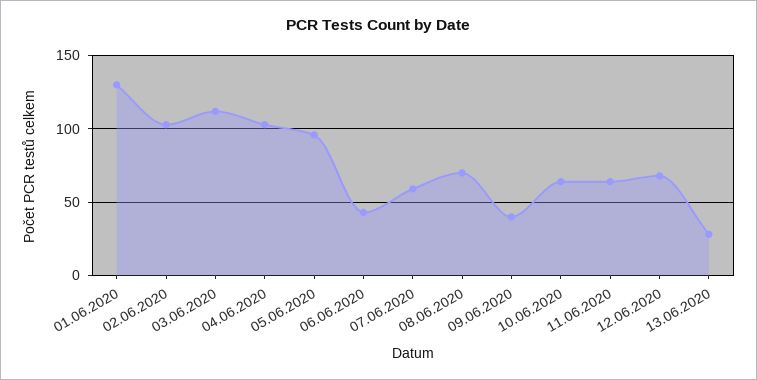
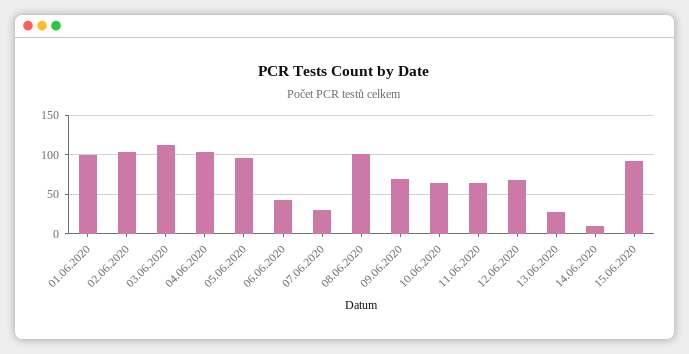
01.06.2020: 130 -> 100
07.06.2020: 60 -> 30
08.06.2020: 70 -> 100
09.06.2020: 40 -> 70
14.06.2020: none -> 10
15.06.2020: none -> 90

